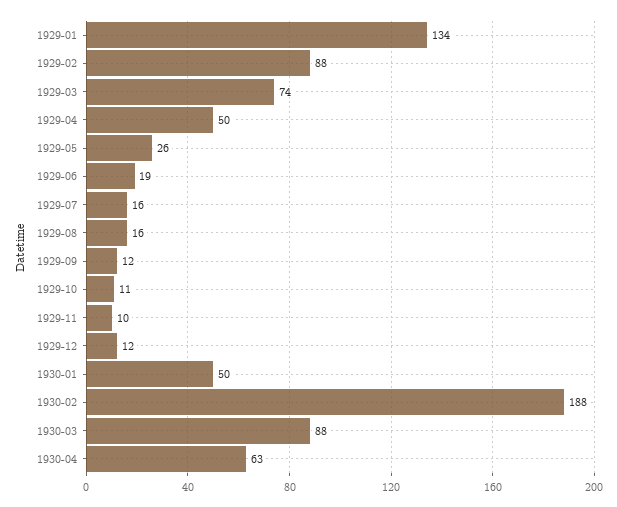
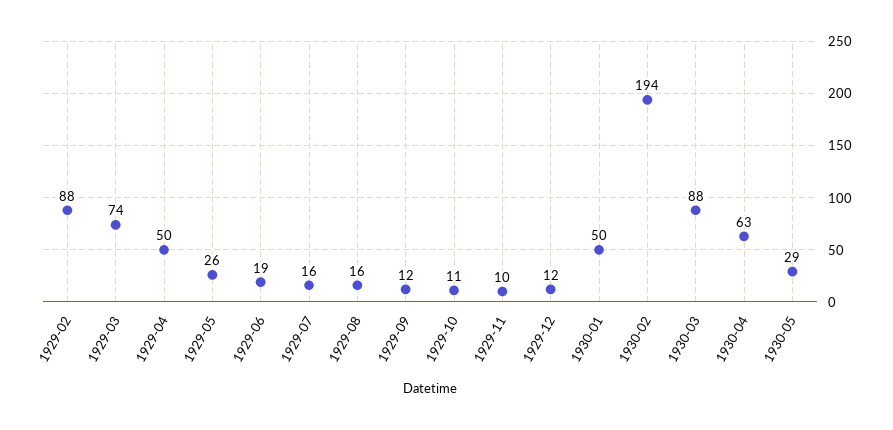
1929-01: 134 -> none
1930-02: 188 -> 194
1930-05: none -> 29

